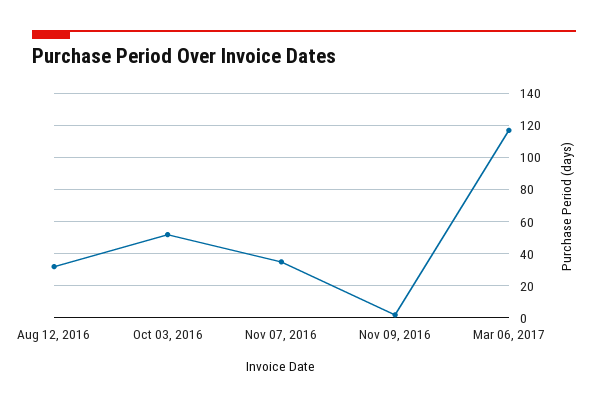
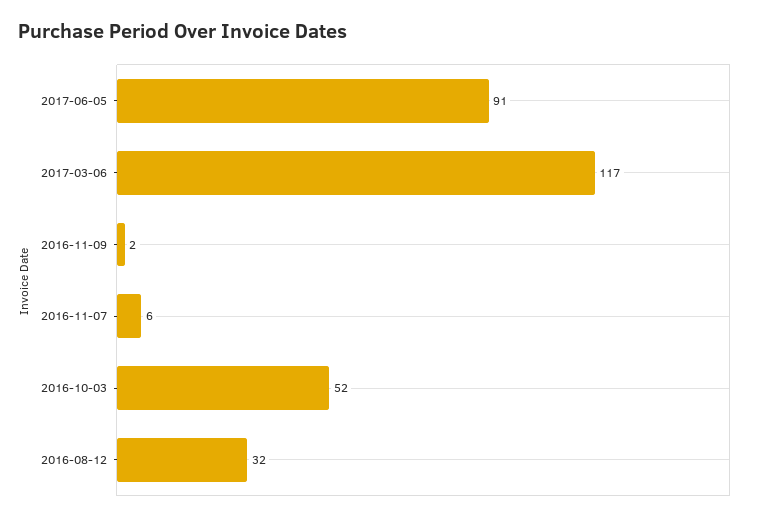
Nov 07, 2016: 35 -> 6
2017-06-05: none -> 91

